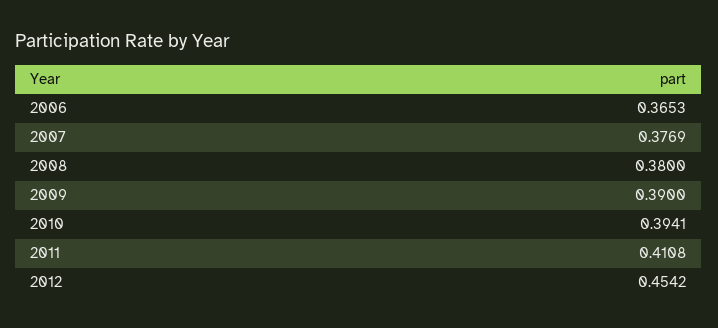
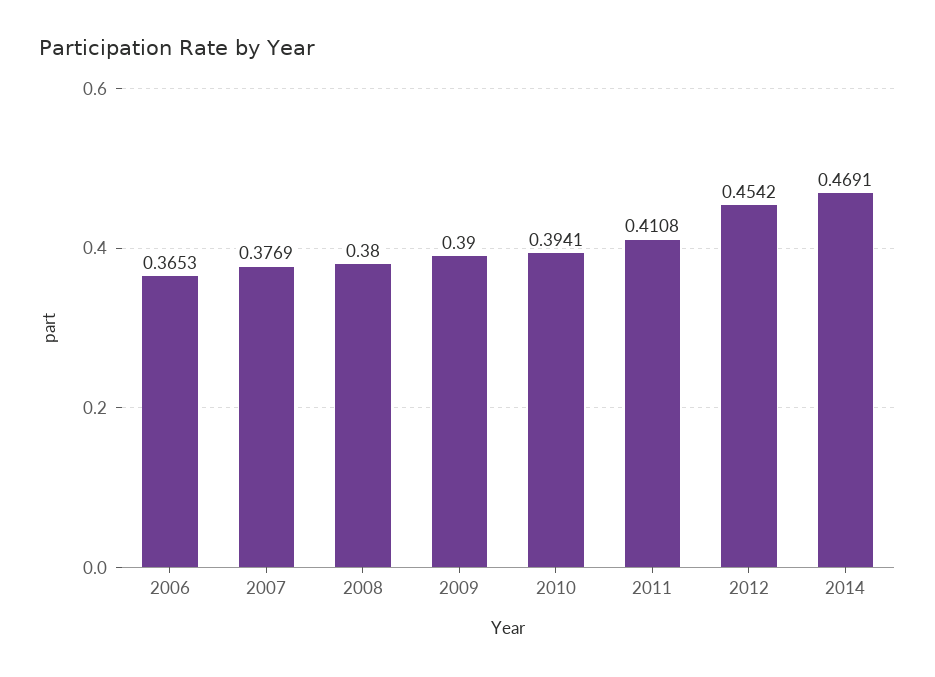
2014: none -> 0.4691

